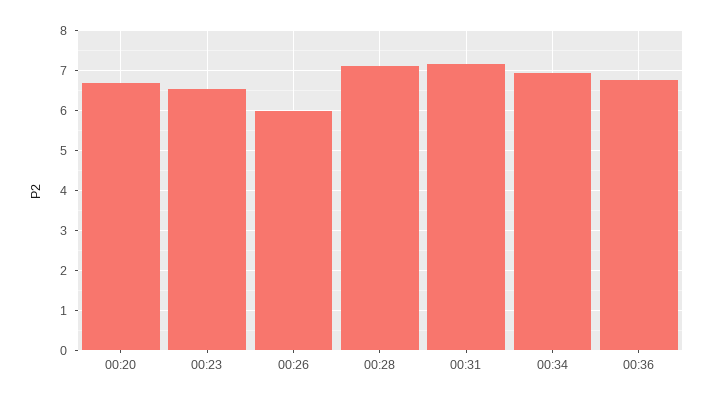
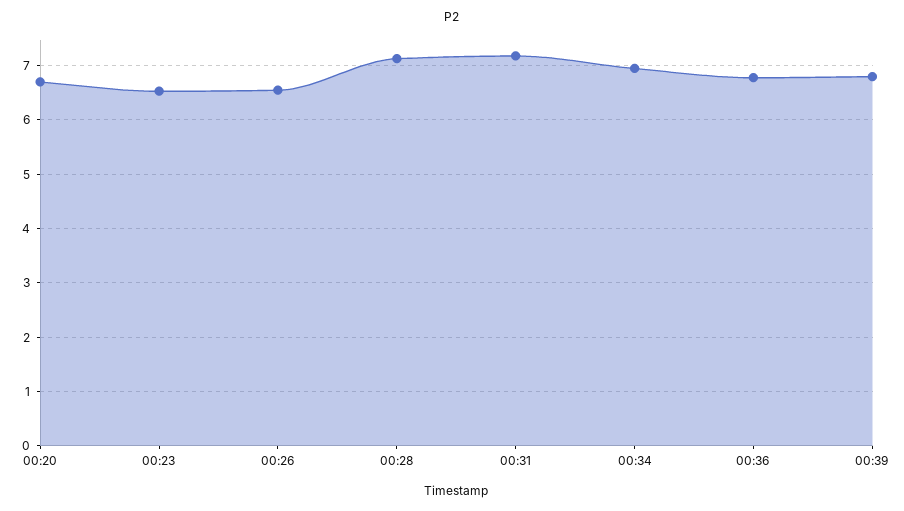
00:26: 6 -> 6.6
00:39: none -> 6.8

